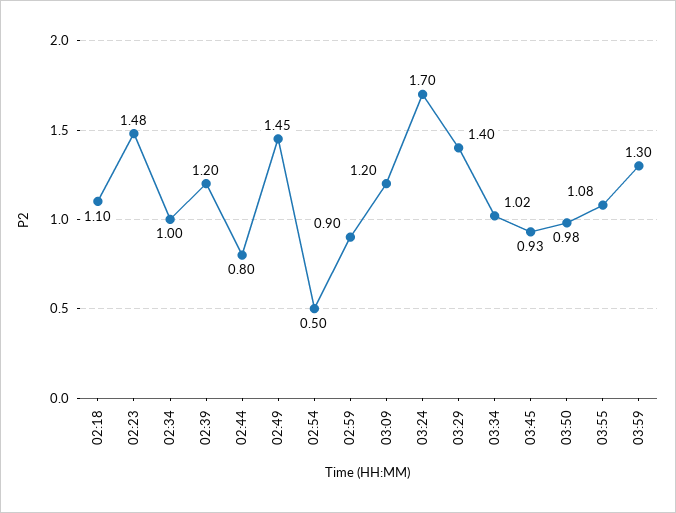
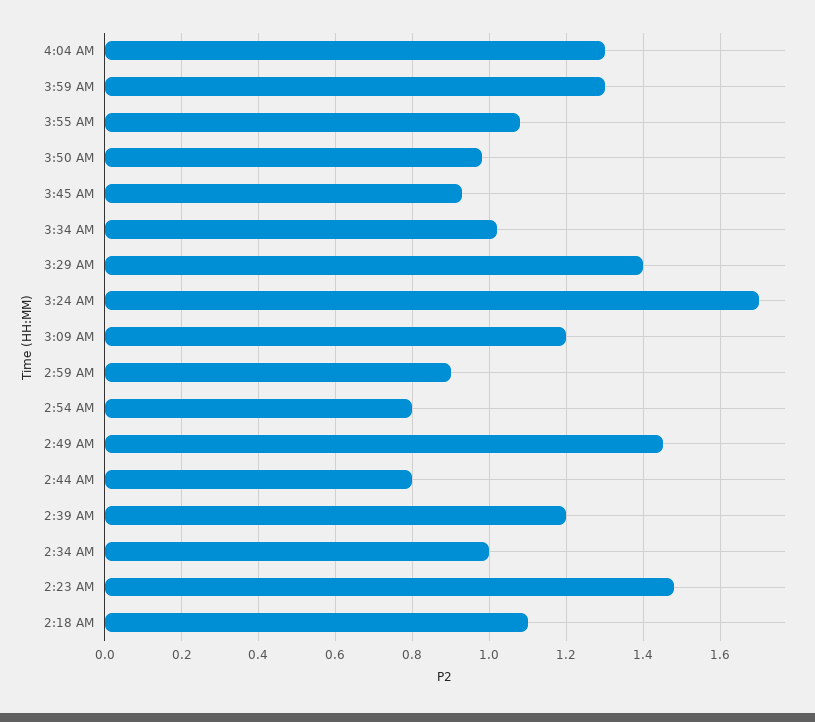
02:54: 0.5 -> 0.8
4:04 AM: none -> 1.3

